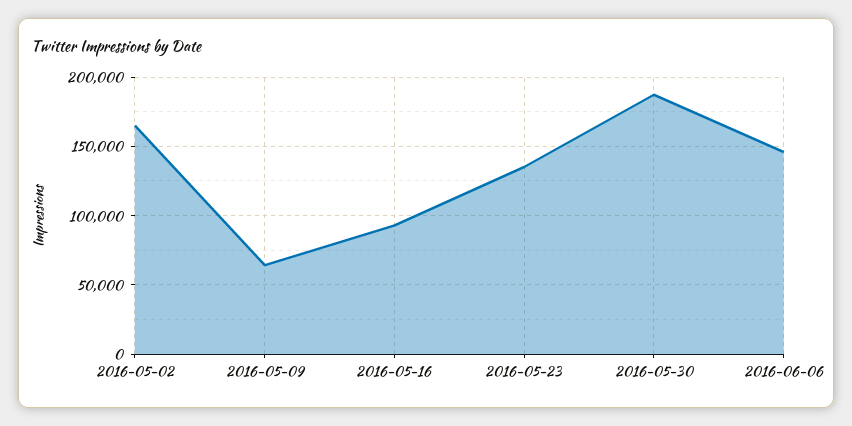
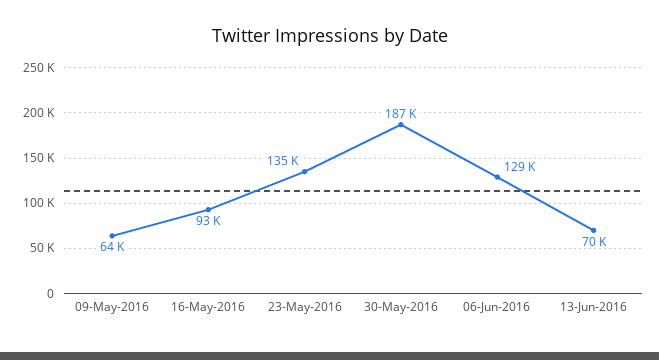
2016-05-02: 165000 -> none
2016-06-06: 145000 -> 129000
13-Jun-2016: none -> 70000

